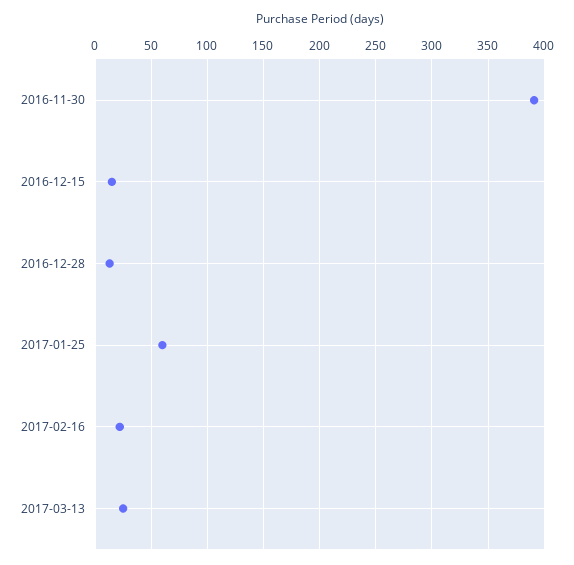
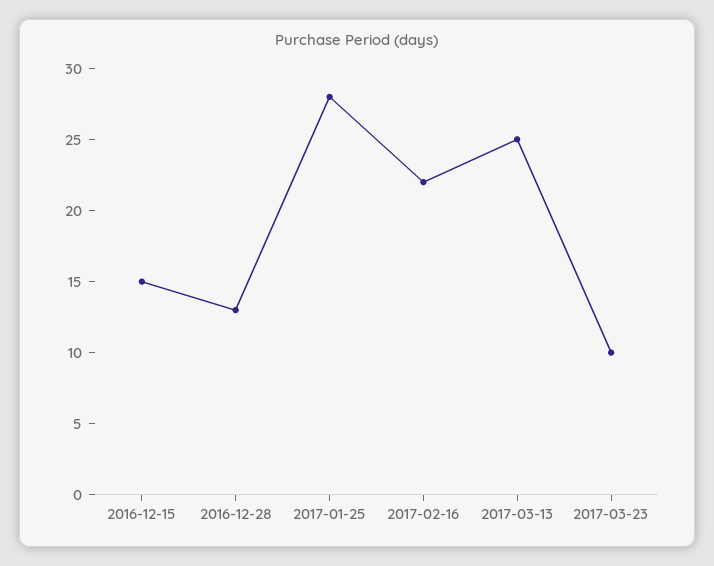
2016-11-30: 390 -> none
2017-01-25: 60 -> 28
2017-03-23: none -> 10

